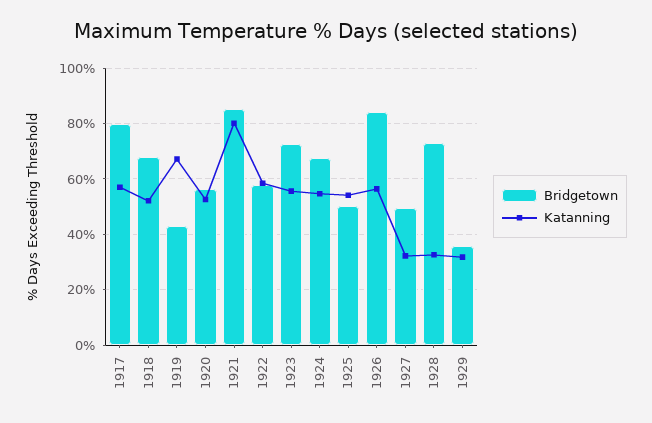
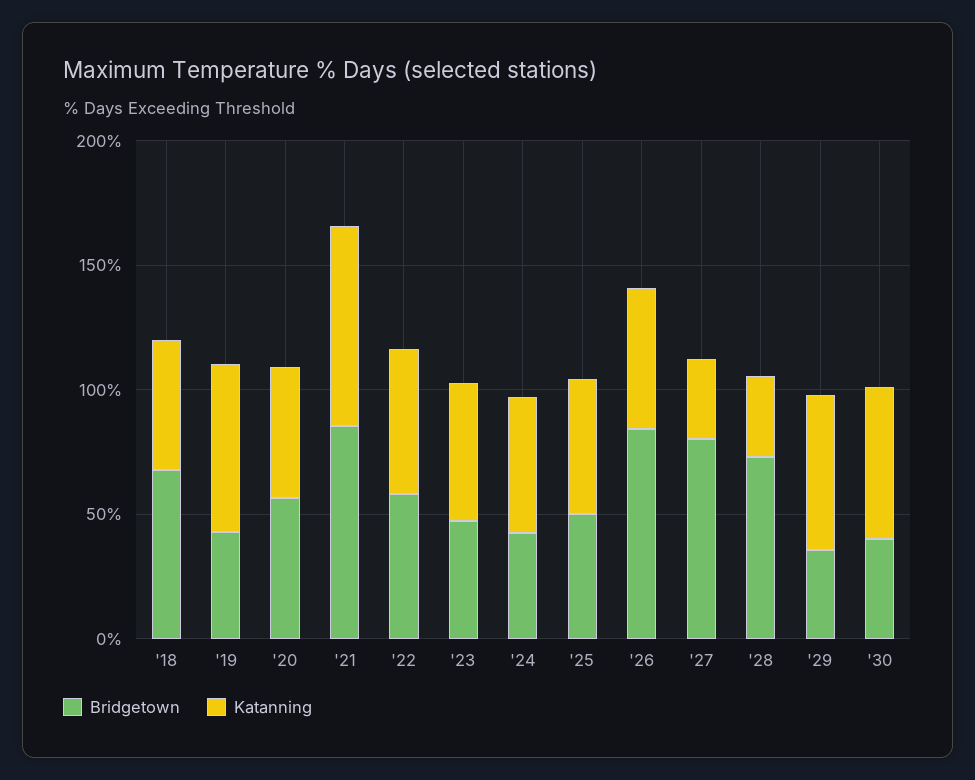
Bridgetown, 1917: 80 -> none
Katanning, 1917: 57.5 -> none
Bridgetown, 1923: 72.5 -> 50
Bridgetown, 1924: 67.5 -> 40
Bridgetown, 1927: 50 -> 80
Katanning, 1929: 32.5 -> 60
Bridgetown, '30: none -> 40
Katanning, '30: none -> 60

